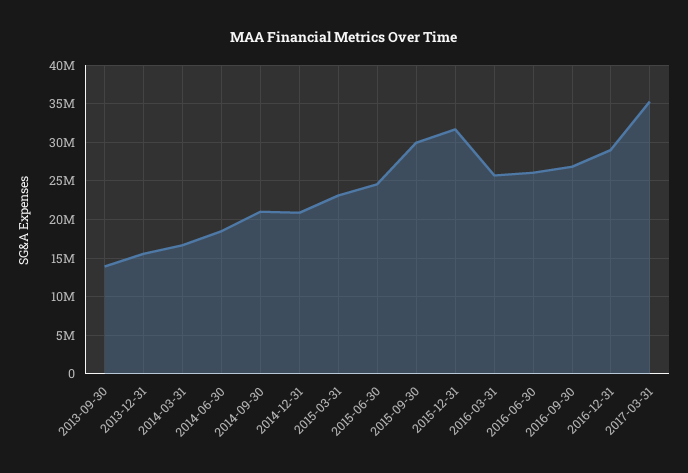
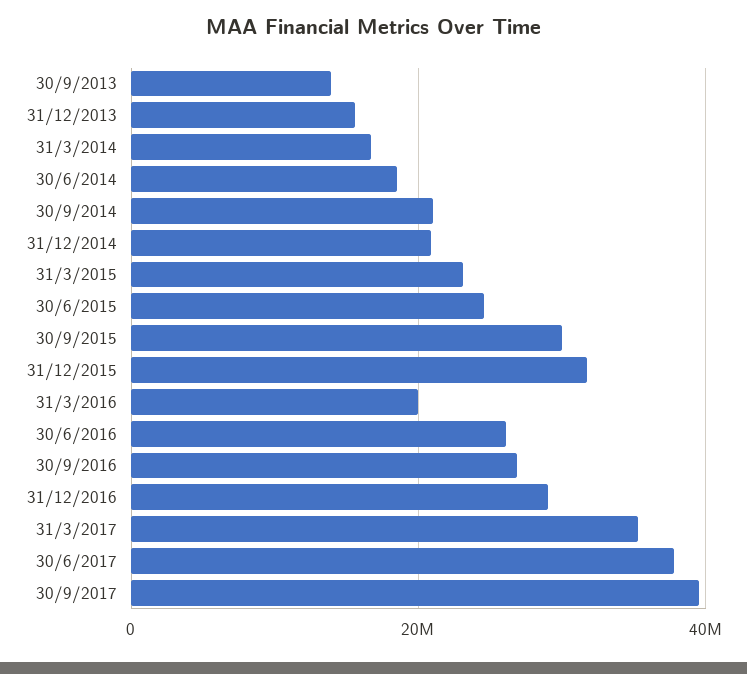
2016-03-31: 26000000 -> 20000000
30/6/2017: none -> 38000000
30/9/2017: none -> 40000000

